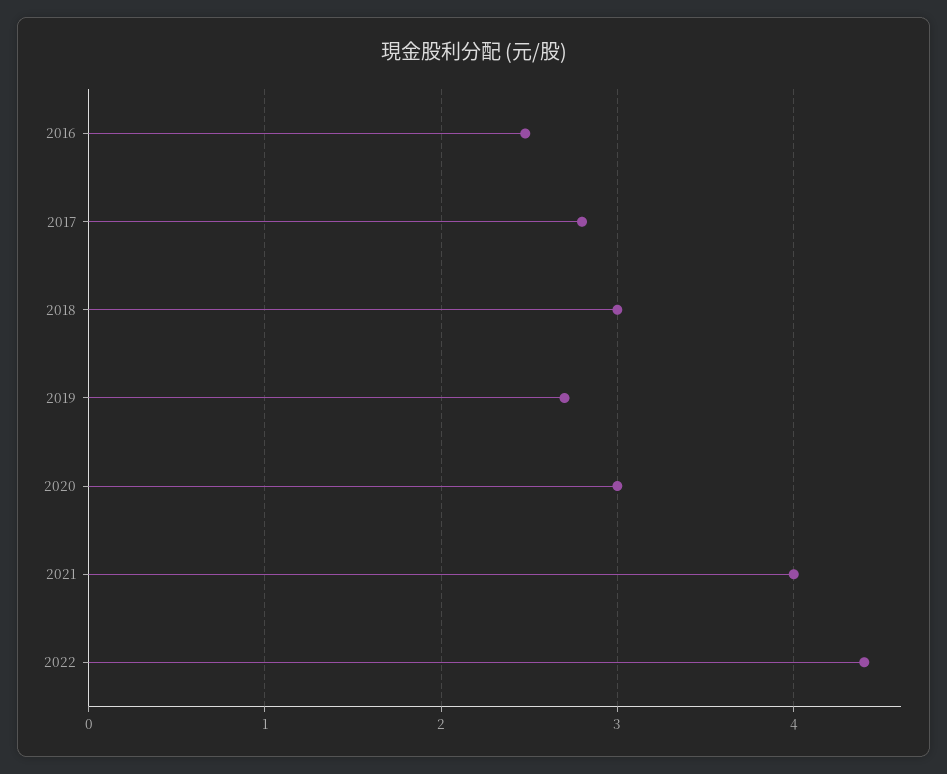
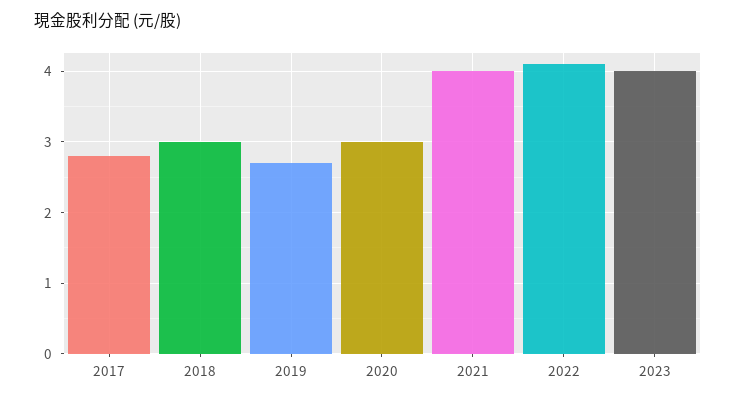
2016: 2.5 -> none
2022: 4.4 -> 4.1
2023: none -> 4

